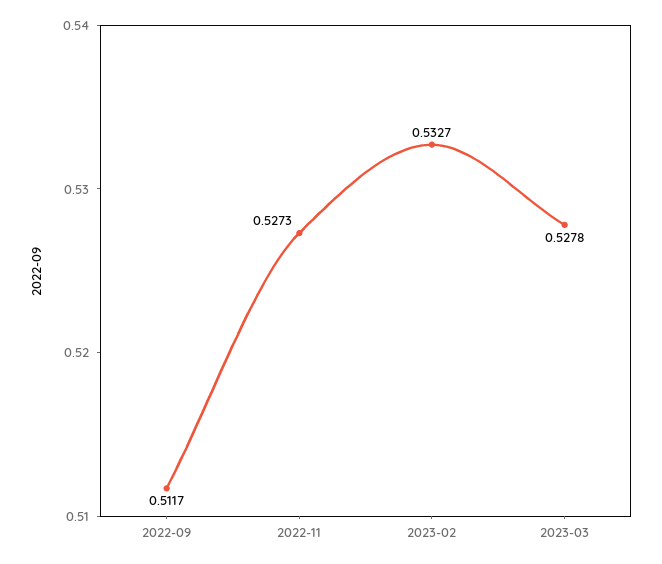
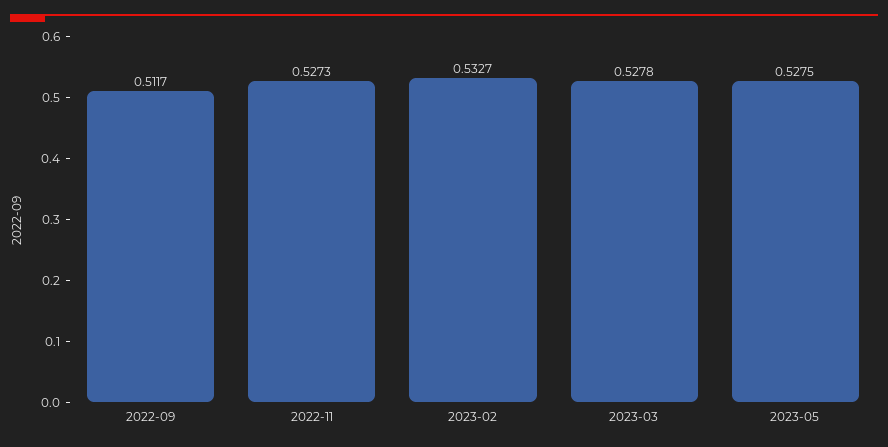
2023-05: none -> 0.5275

